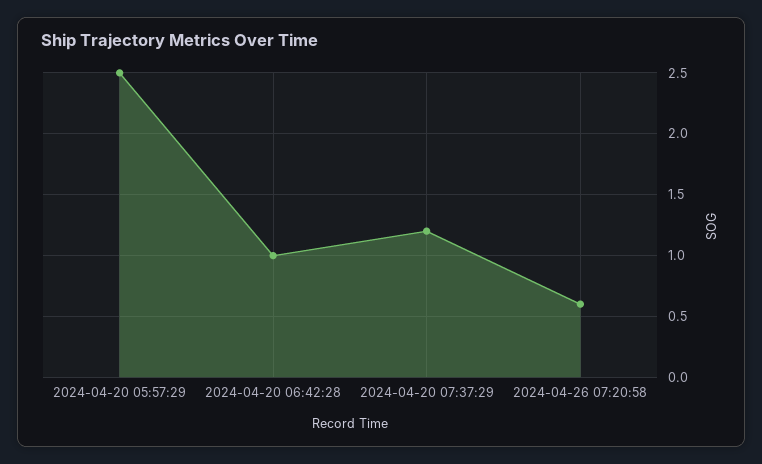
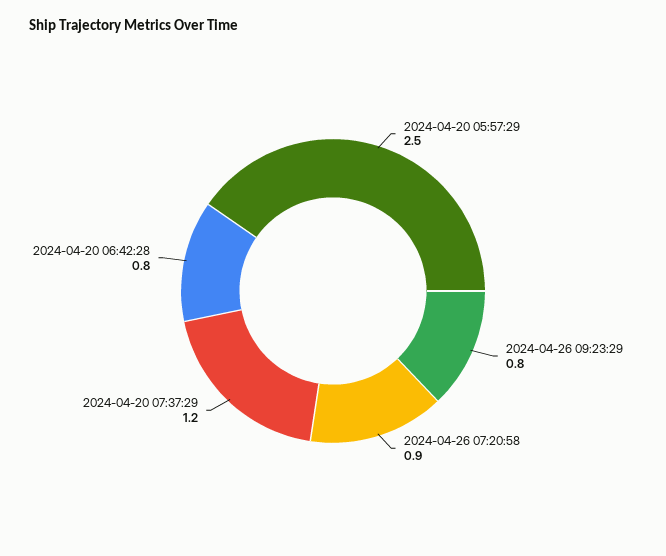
2024-04-20 06:42:28: 1 -> 0.8
2024-04-26 07:20:58: 0.6 -> 0.9
2024-04-26 09:23:29: none -> 0.8

